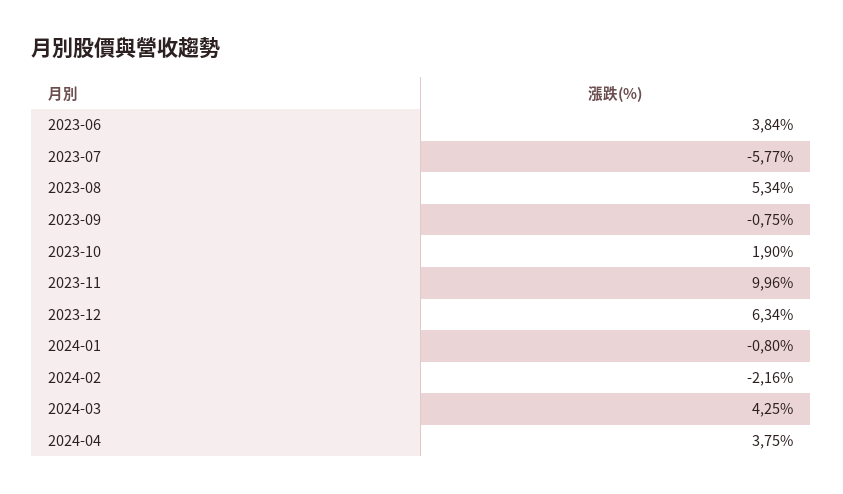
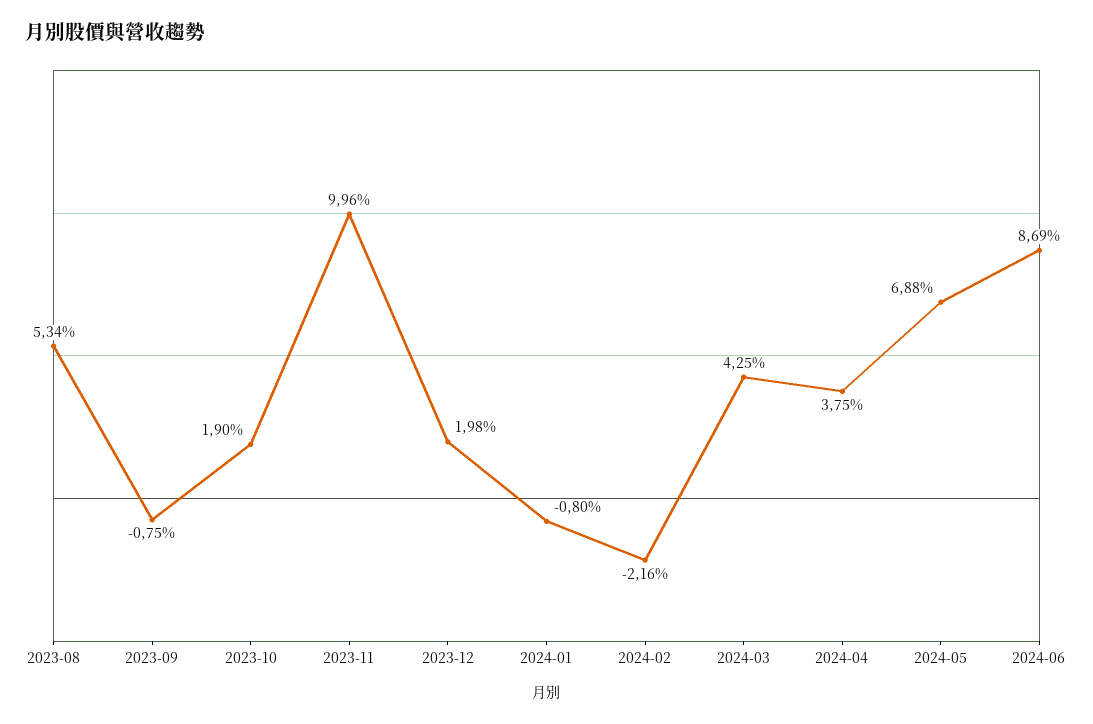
2023-06: 3.84 -> none
2023-07: -5.77 -> none
2023-12: 6.34 -> 1.98
2024-05: none -> 6.88
2024-06: none -> 8.69

